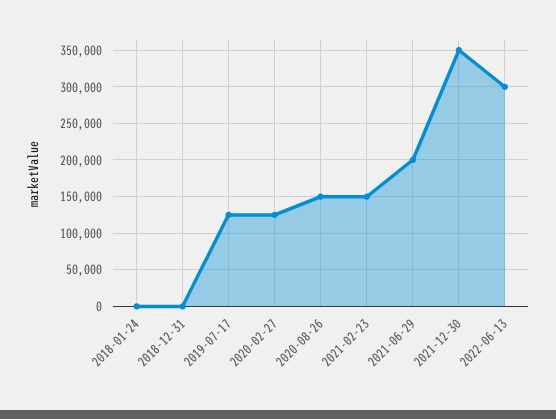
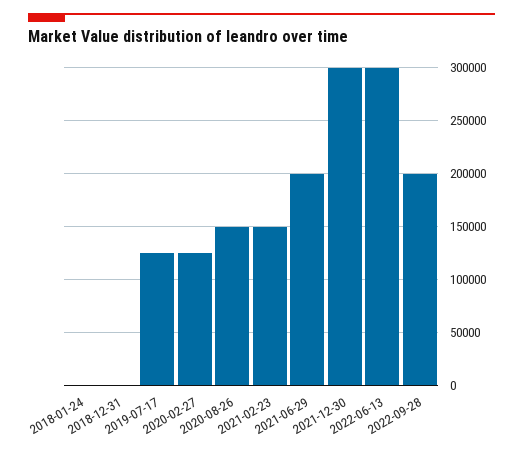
2021-12-30: 350000 -> 300000
2022-09-28: none -> 200000

